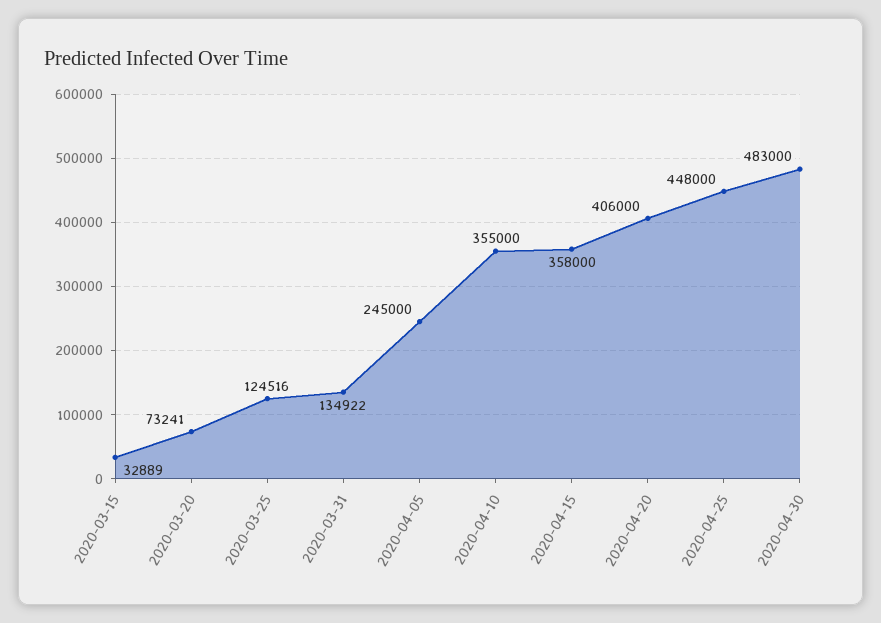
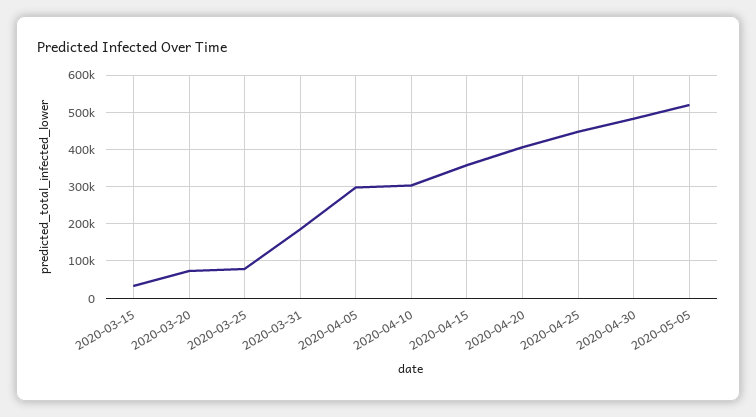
2020-03-25: 124516 -> 80000
2020-03-31: 134922 -> 180000
2020-04-05: 245000 -> 300000
2020-04-10: 355000 -> 300000
2020-05-05: none -> 520000

